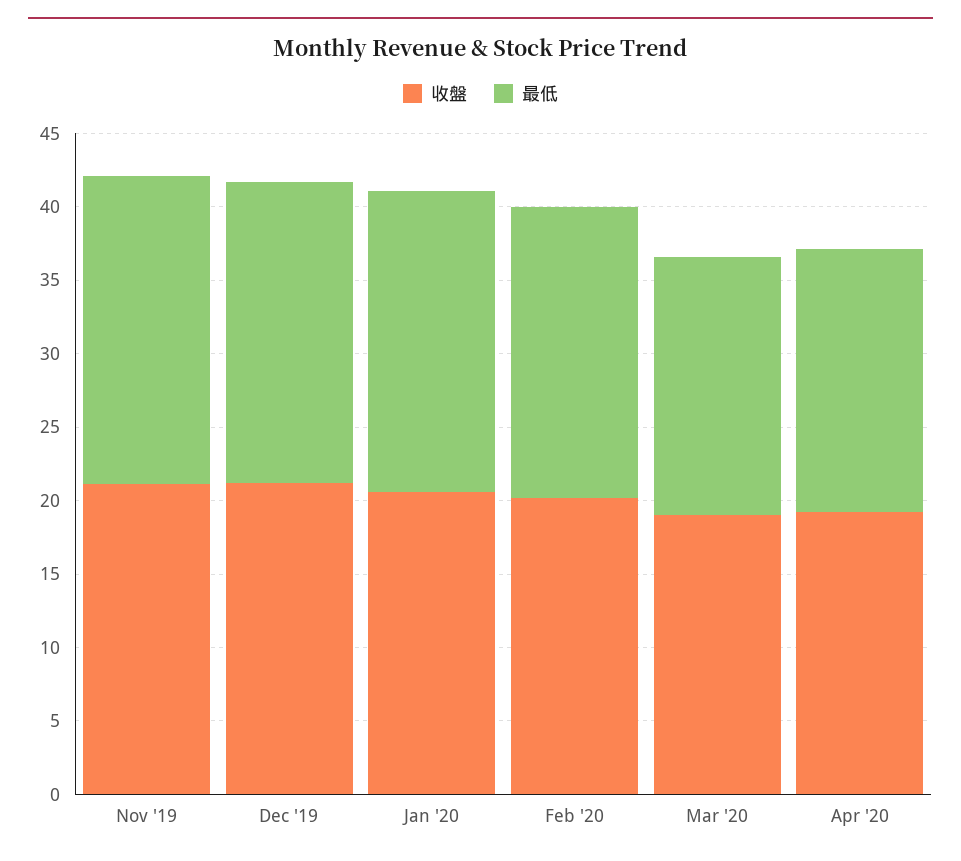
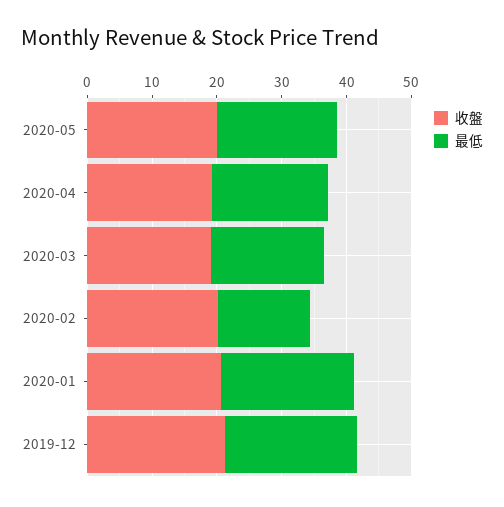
收盤, Nov '19: 21 -> none
最低, Nov '19: 21 -> none
最低, Feb '20: 20 -> 14
收盤, 2020-05: none -> 20
最低, 2020-05: none -> 18

